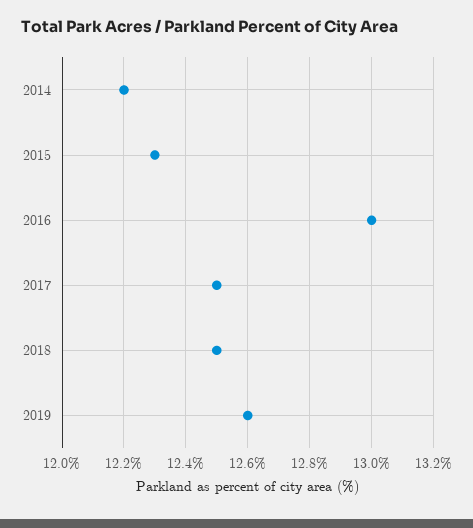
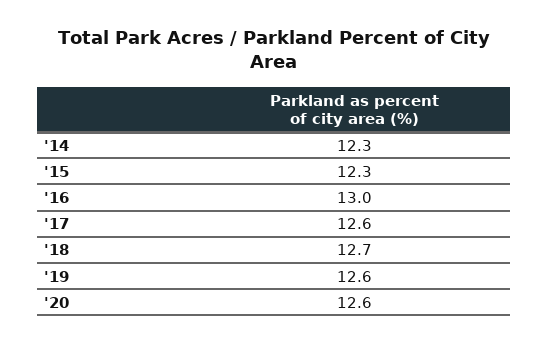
2014: 12.2 -> 12.3
2017: 12.5 -> 12.6
2018: 12.5 -> 12.7
'20: none -> 12.6

